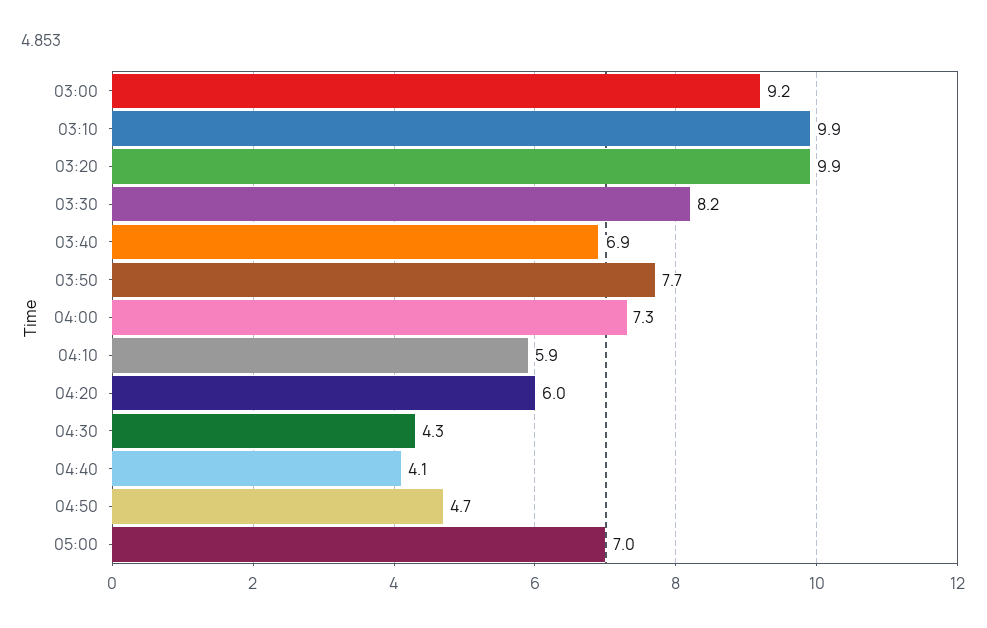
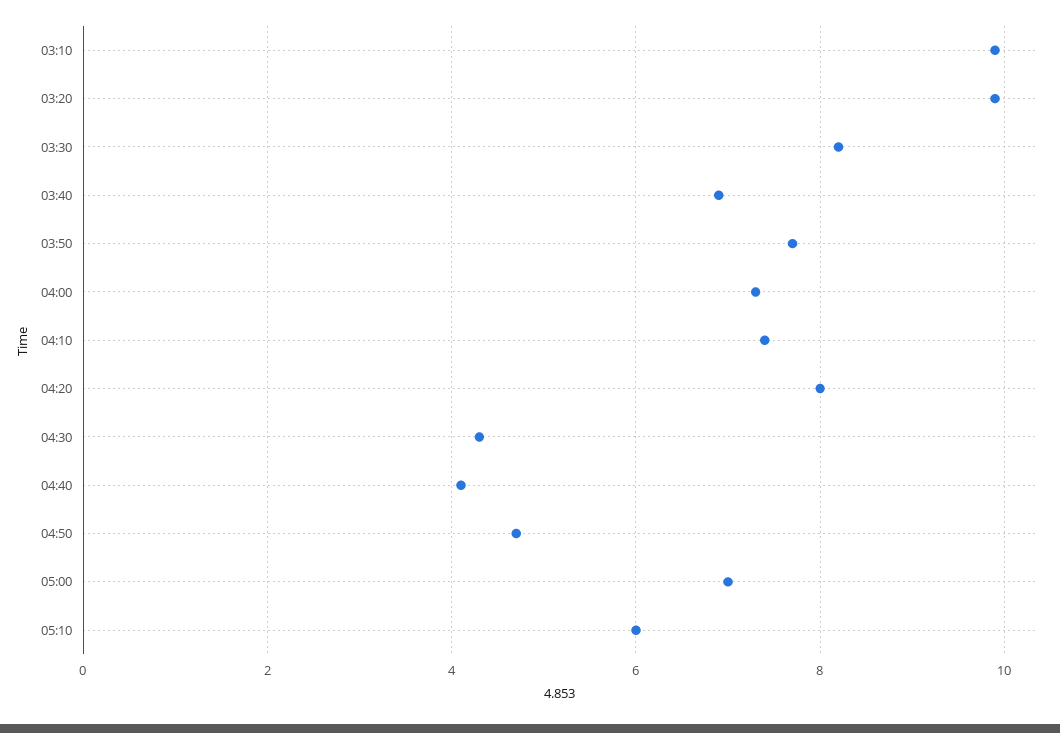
03:00: 9.2 -> none
04:10: 5.9 -> 7.5
04:20: 6 -> 8
05:10: none -> 6

